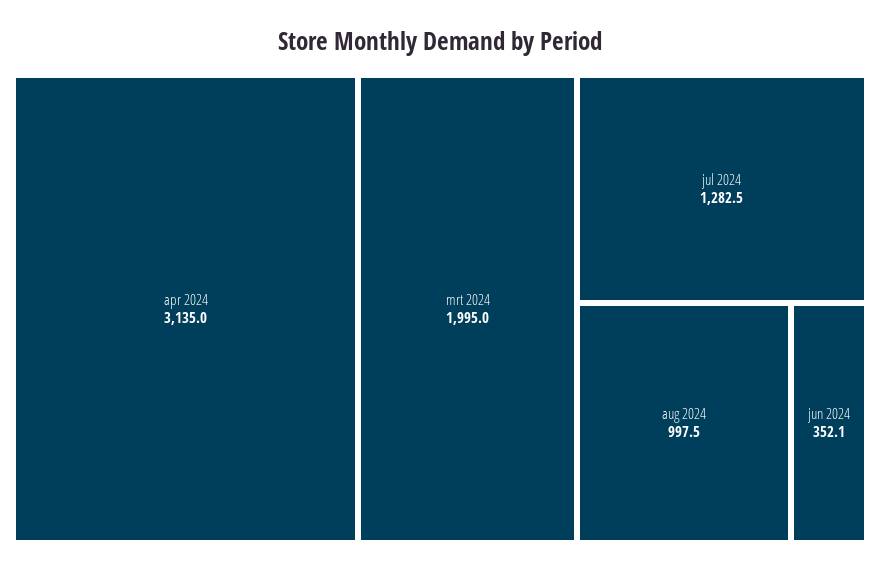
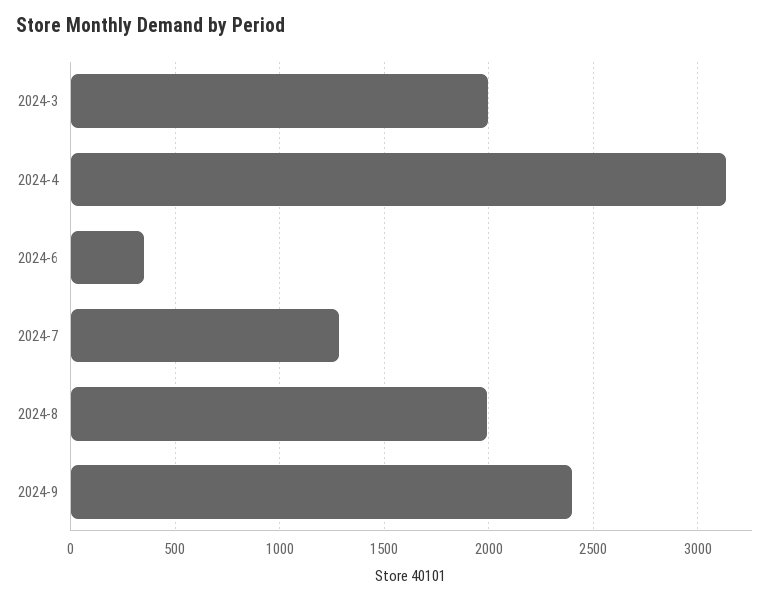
aug 2024: 997.5 -> 2000
2024-9: none -> 2400

